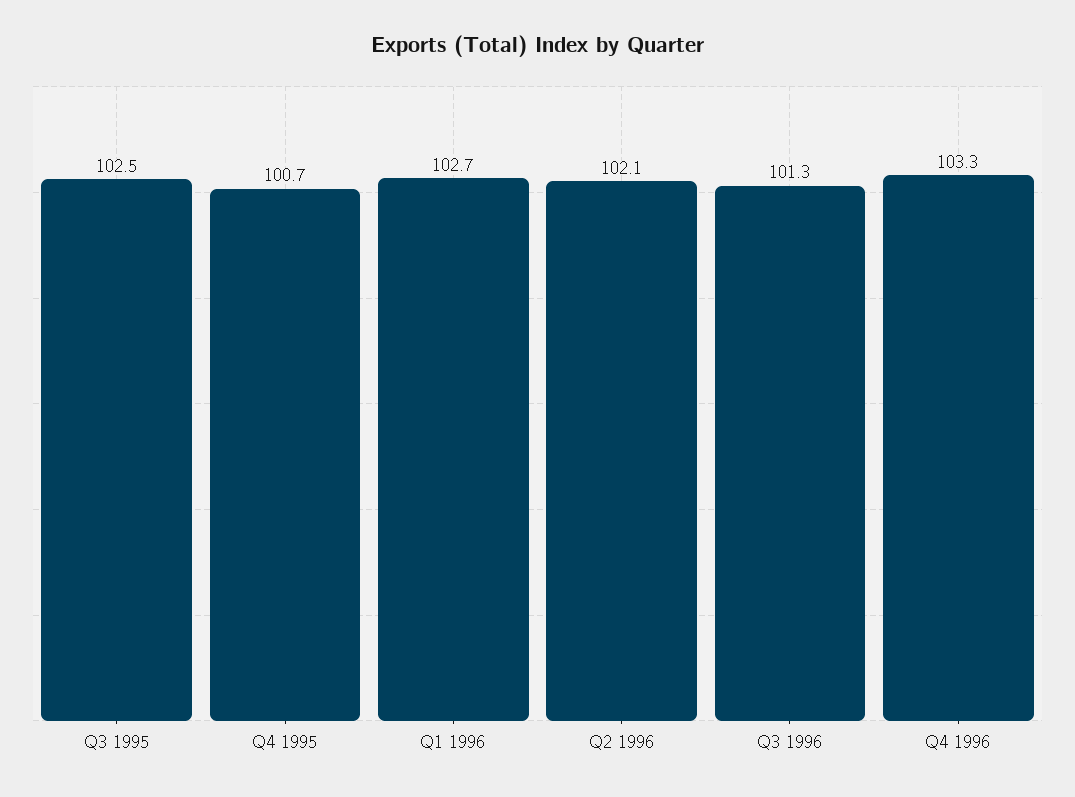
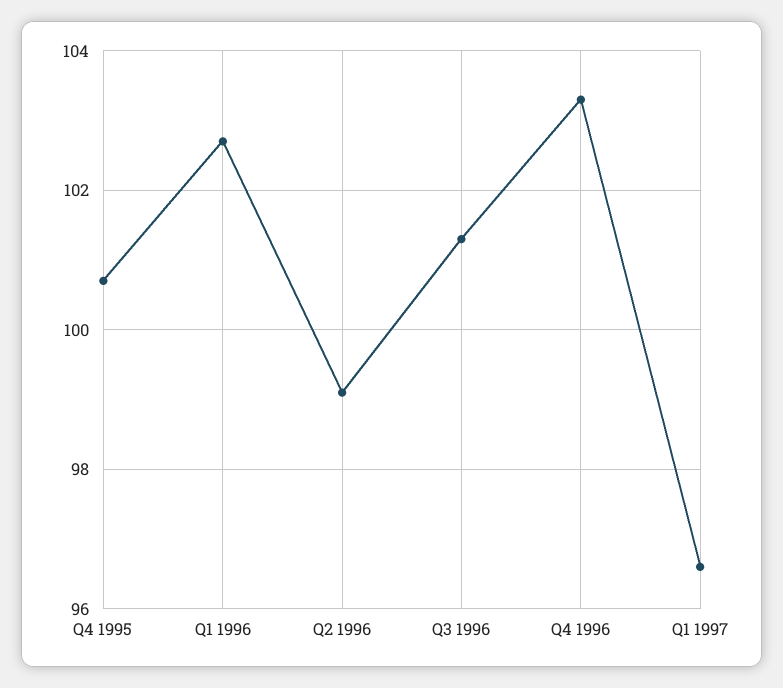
Q3 1995: 102.5 -> none
Q2 1996: 102.1 -> 99
Q1 1997: none -> 96.5

